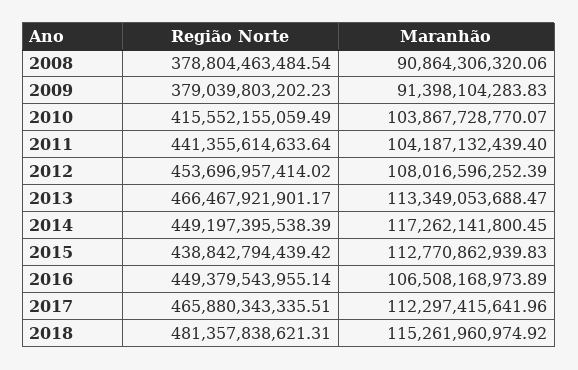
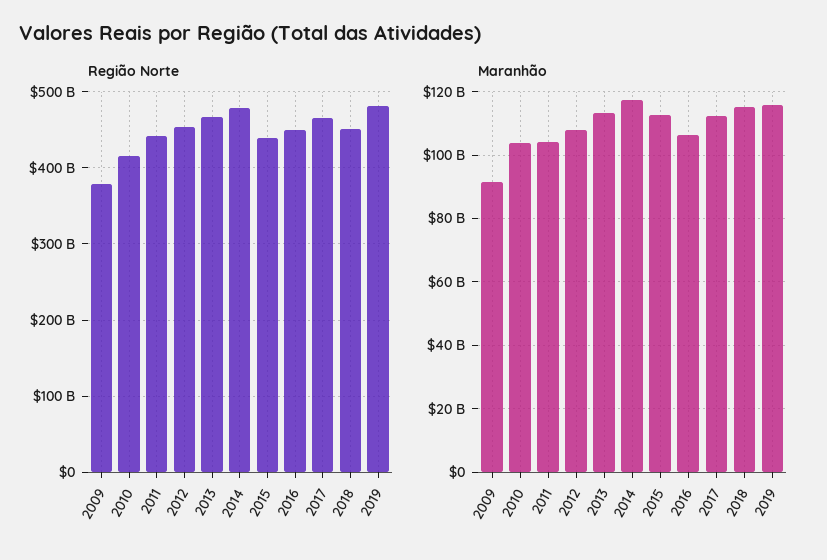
Região Norte, 2008: 378804463484.54 -> none
Maranhão, 2008: 90864306320.06 -> none
Região Norte, 2014: 449197395538.39 -> 480000000000
Região Norte, 2018: 481357838621.31 -> 450000000000
Região Norte, 2019: none -> 480000000000
Maranhão, 2019: none -> 116000000000

